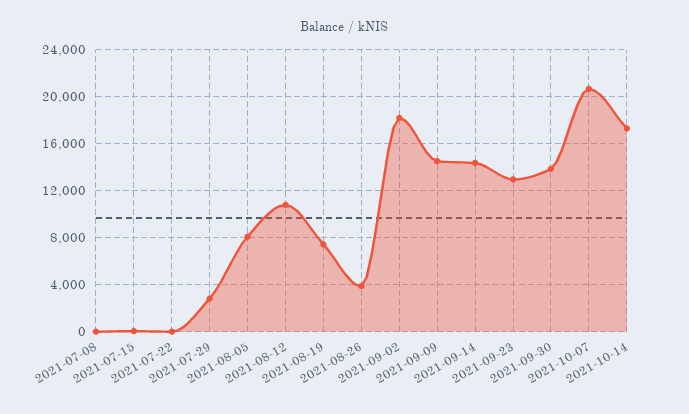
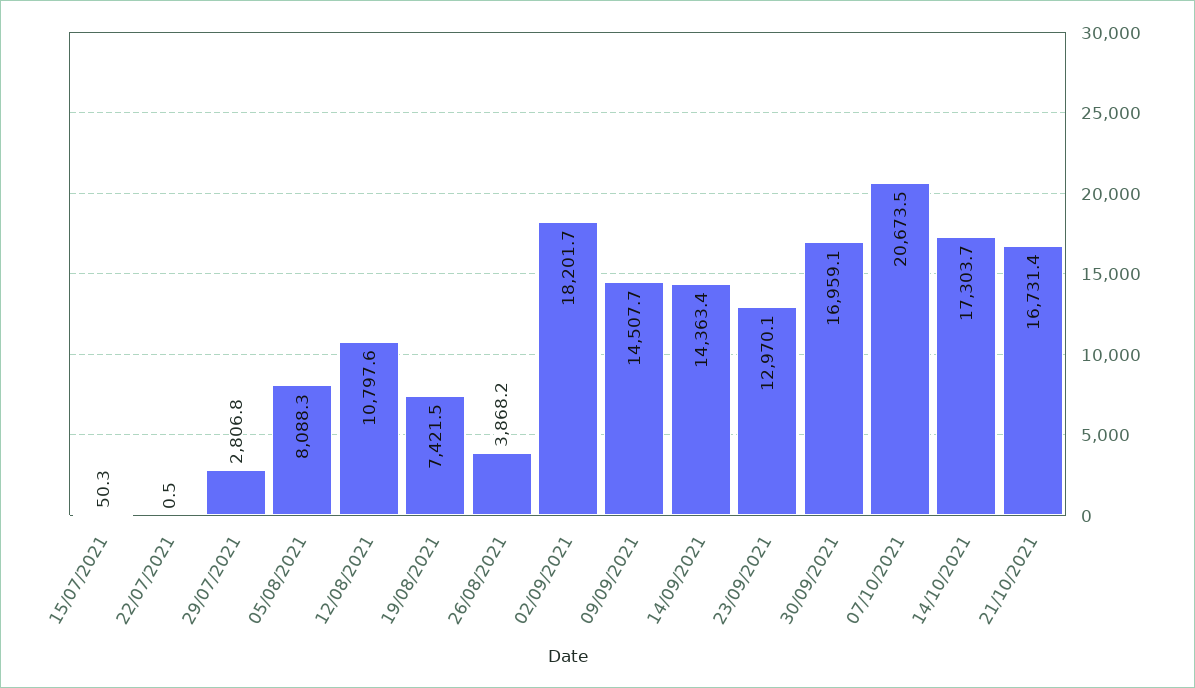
2021-07-08: 0 -> none
2021-09-30: 14000 -> 16959.1
21/10/2021: none -> 16731.4

